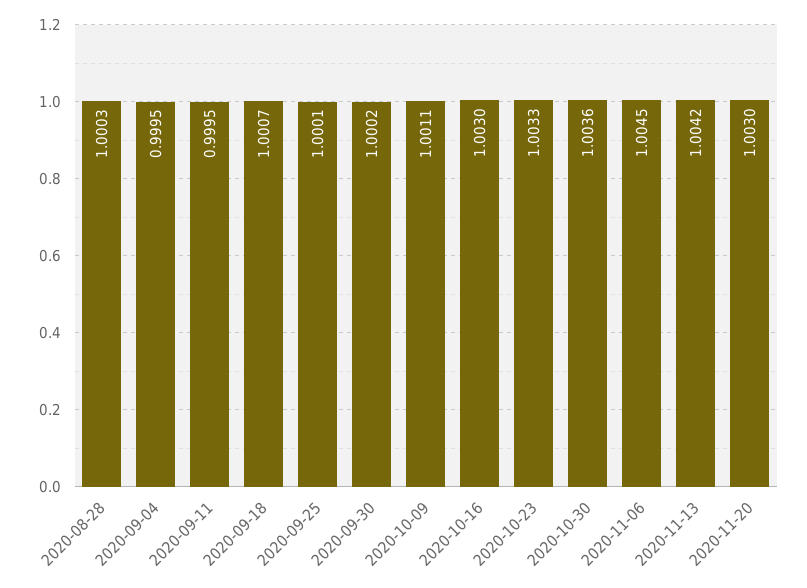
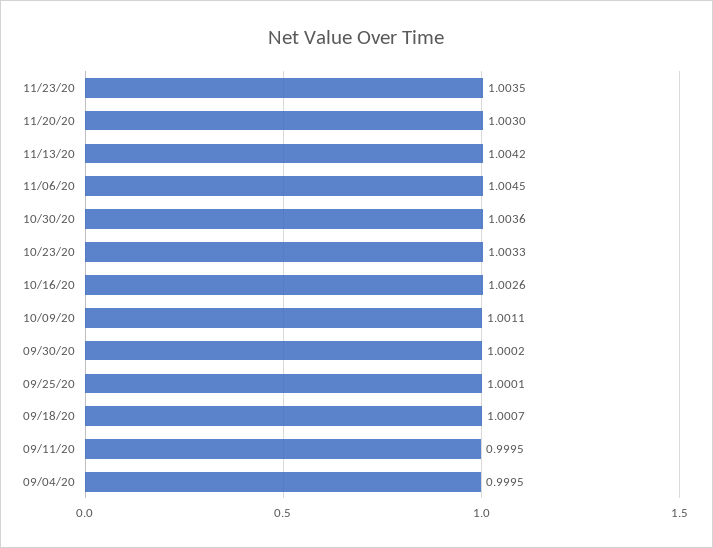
2020-08-28: 1.0003 -> none
2020-10-16: 1.003 -> 1.0026
11/23/20: none -> 1.0035

